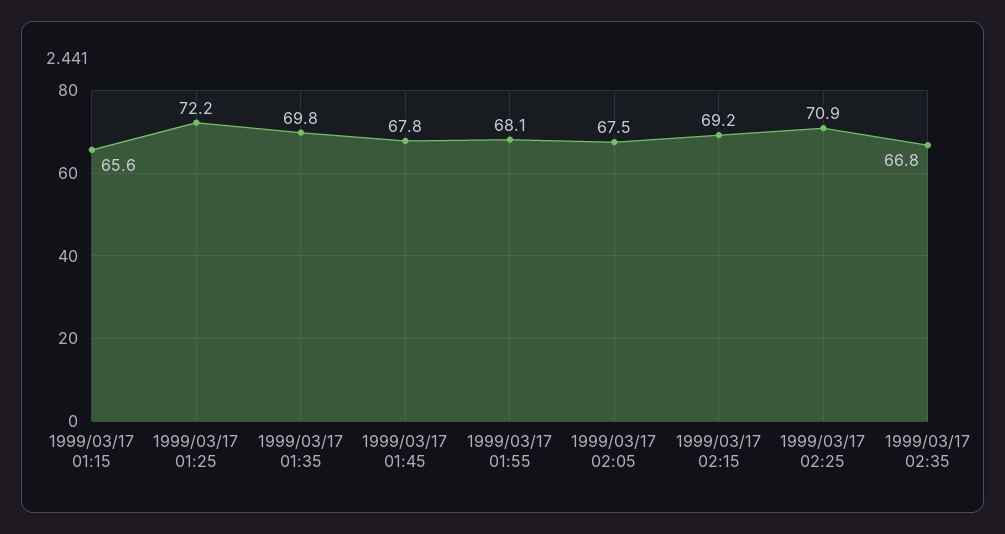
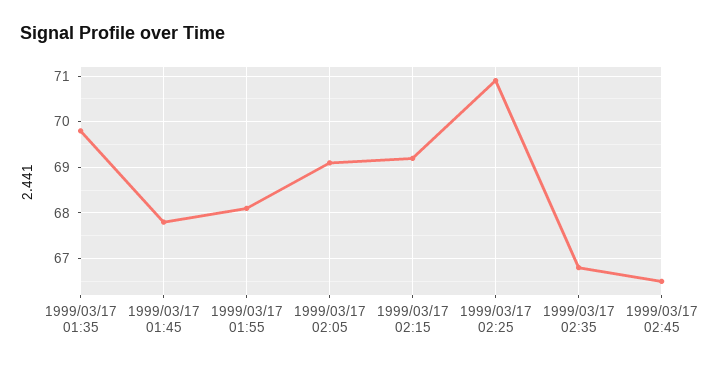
1999/03/17 01:15: 65.6 -> none
1999/03/17 01:25: 72.2 -> none
1999/03/17 02:05: 67.5 -> 69
1999/03/17 02:45: none -> 66.5

